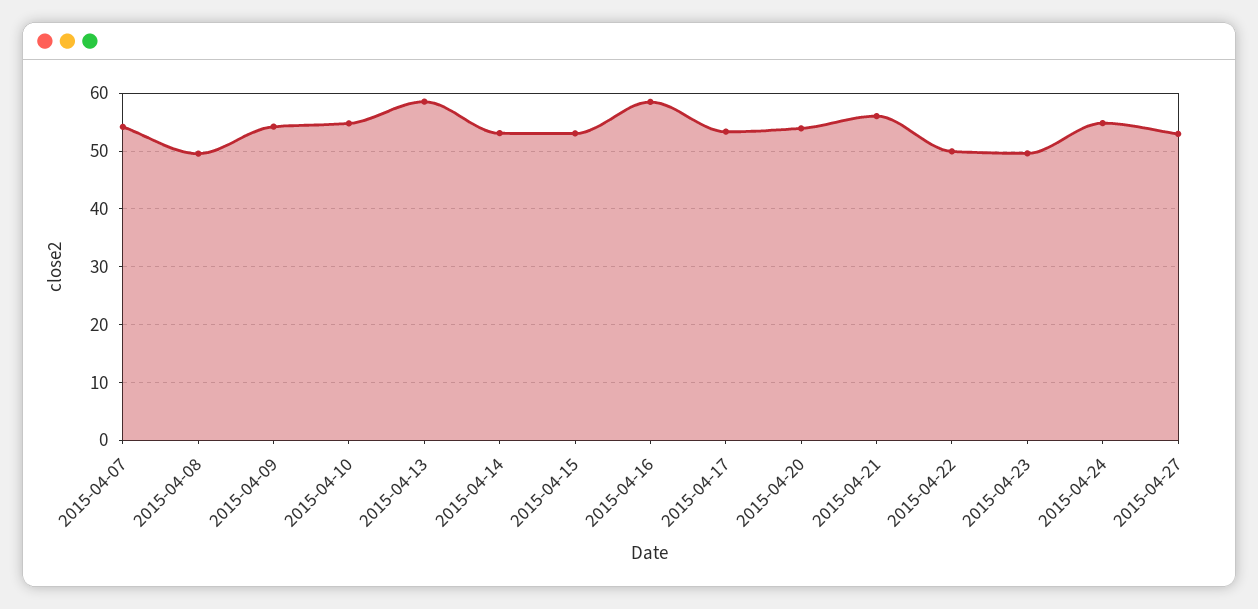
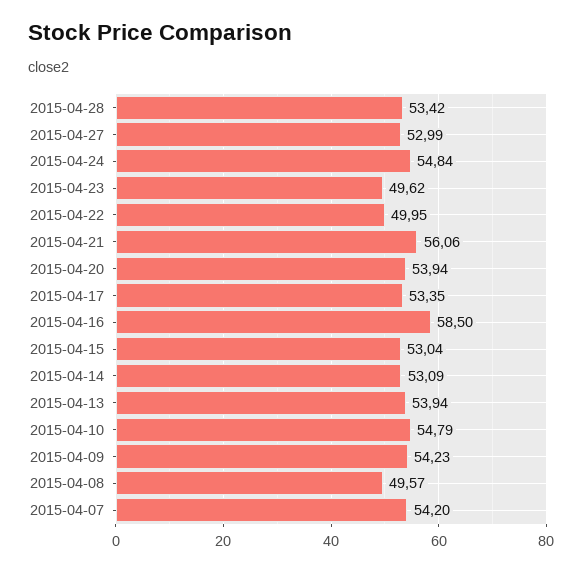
2015-04-13: 58 -> 53.94
2015-04-28: none -> 53.42

